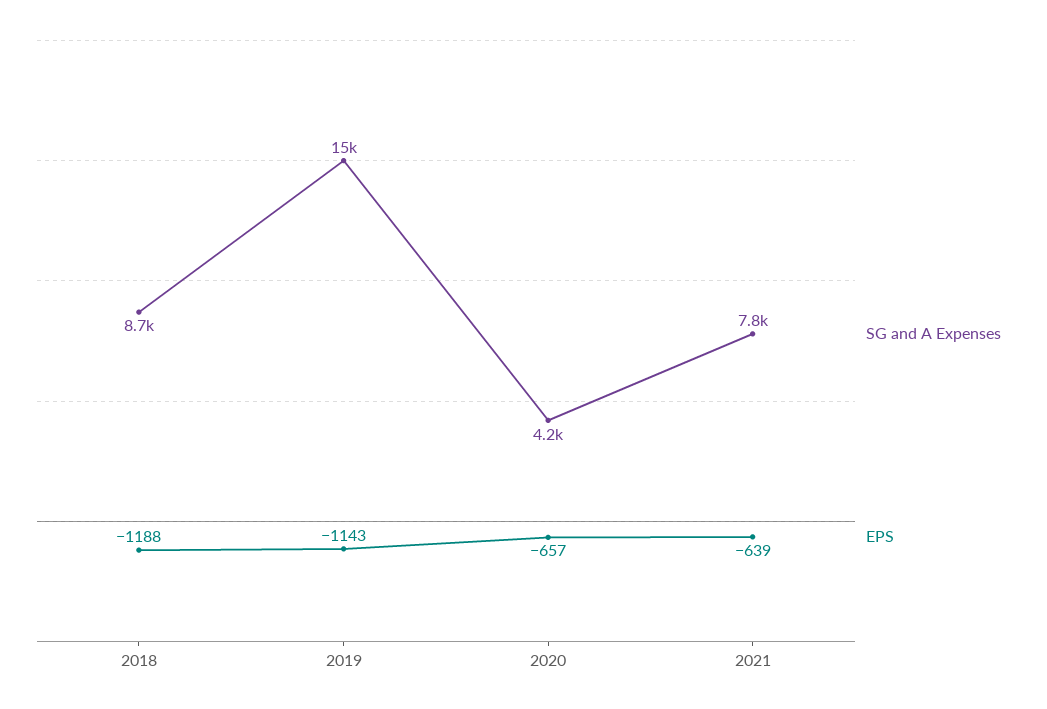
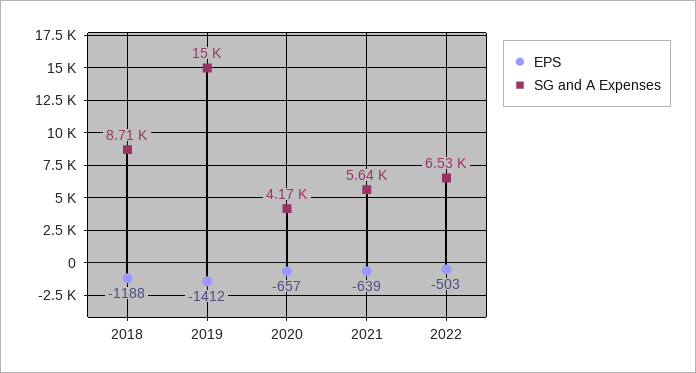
EPS, 2019: -1143 -> -1412
SG and A Expenses, 2021: 7800 -> 5640
EPS, 2022: none -> -503
SG and A Expenses, 2022: none -> 6530

